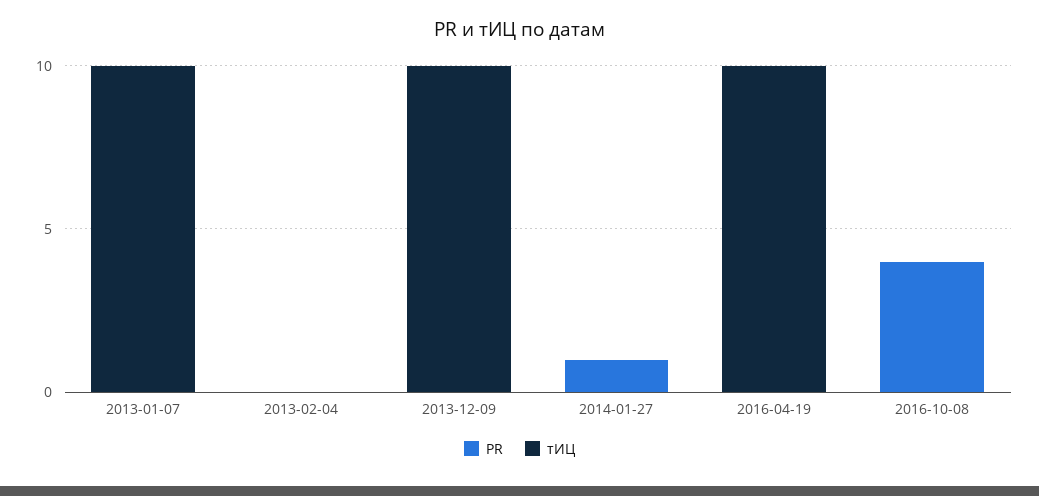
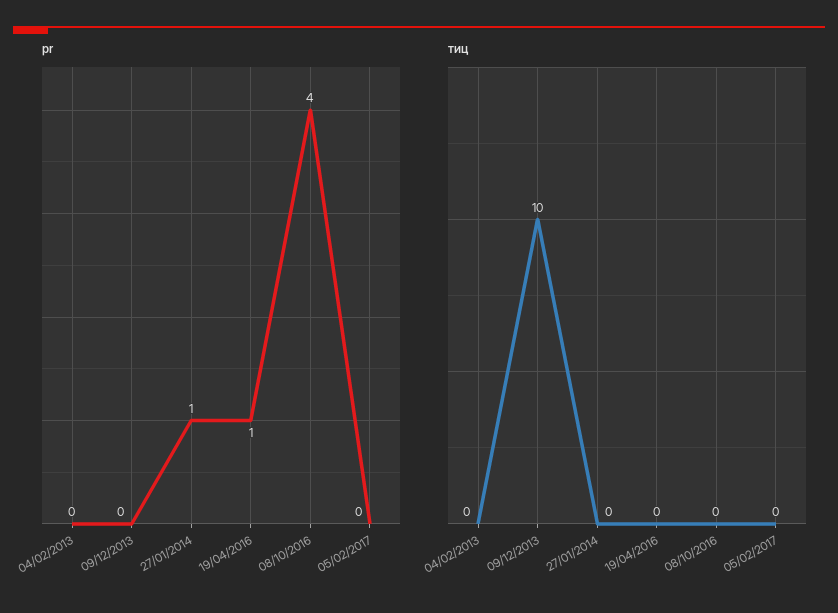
PR, 2013-01-07: 0 -> none
тИЦ, 2013-01-07: 10 -> none
PR, 2016-04-19: 0 -> 1
тИЦ, 2016-04-19: 10 -> 0
PR, 05/02/2017: none -> 0
тИЦ, 05/02/2017: none -> 0

